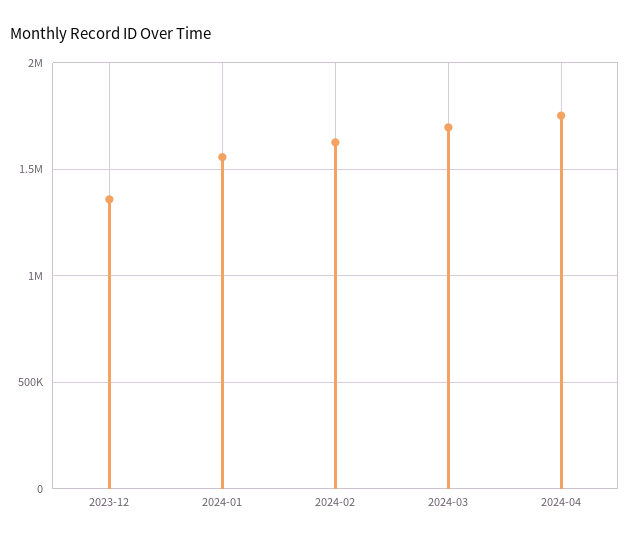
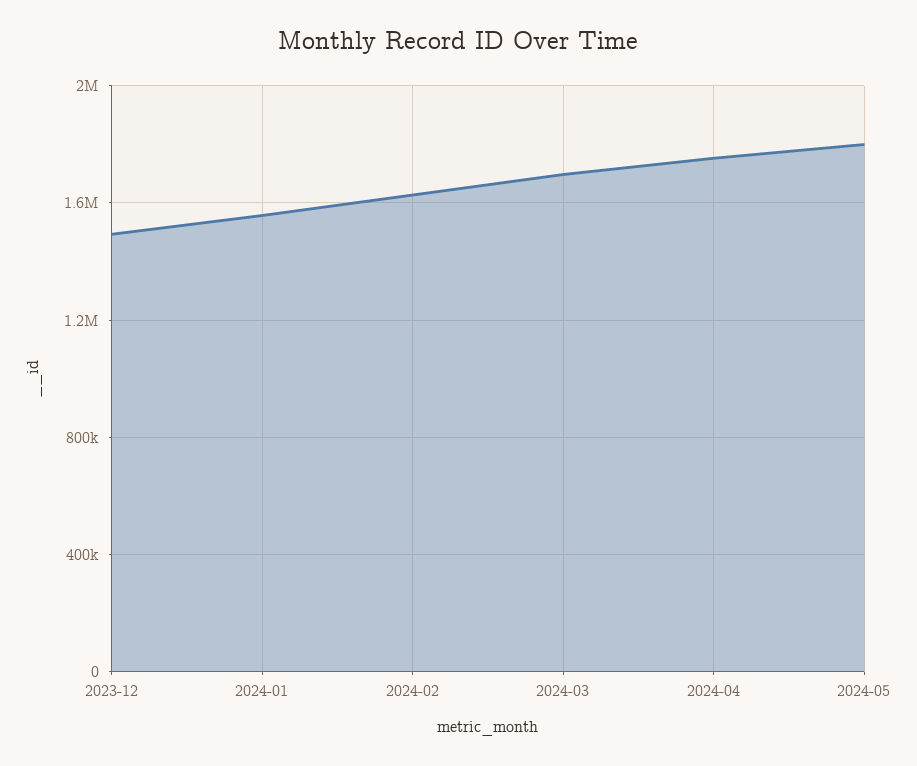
2023-12: 1350000 -> 1500000
2024-05: none -> 1800000

